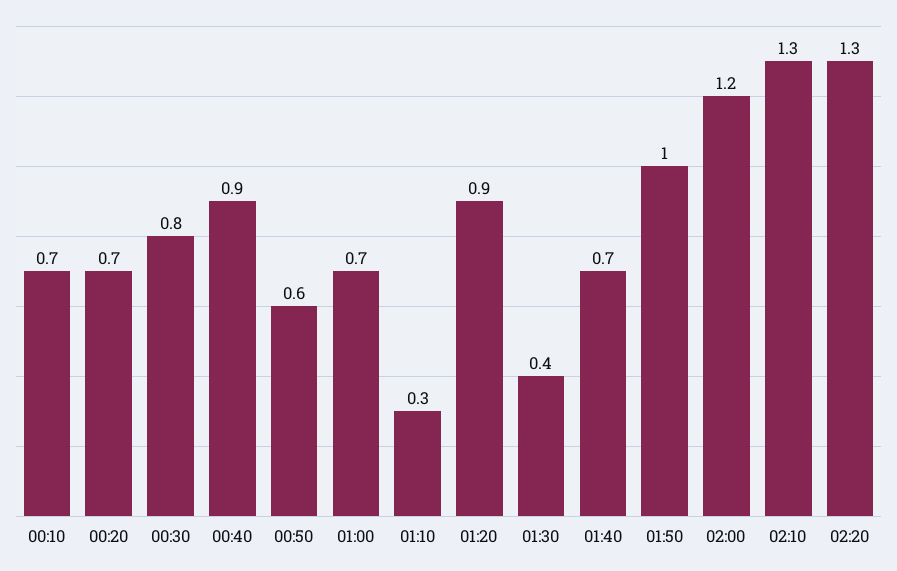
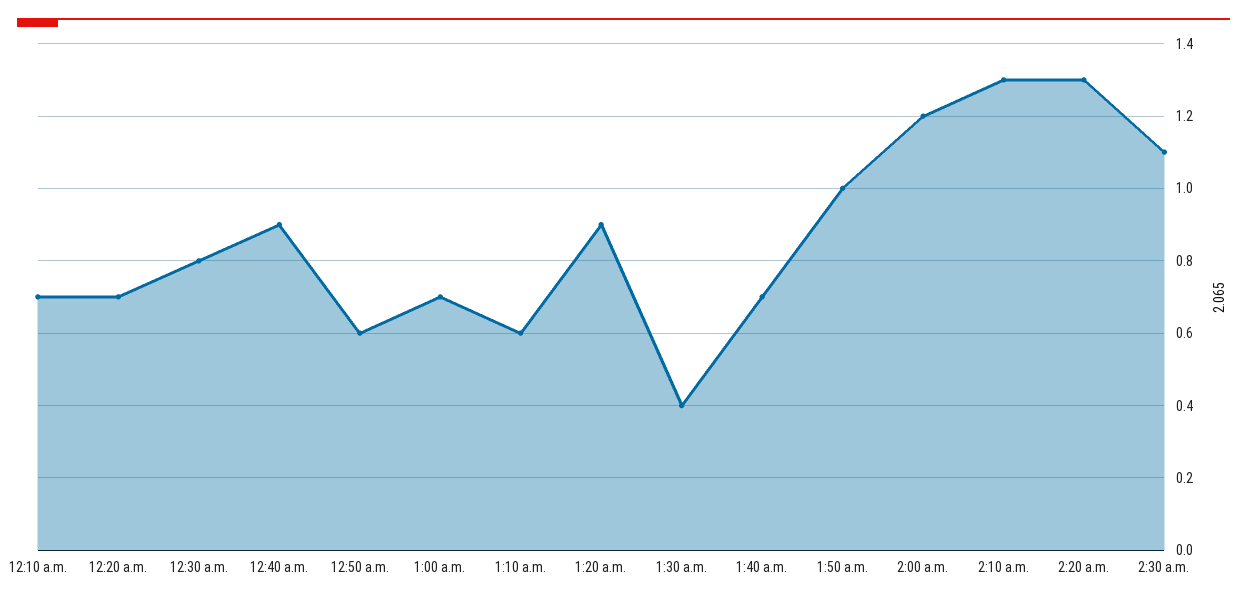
01:10: 0.3 -> 0.6
2:30 a.m.: none -> 1.1

